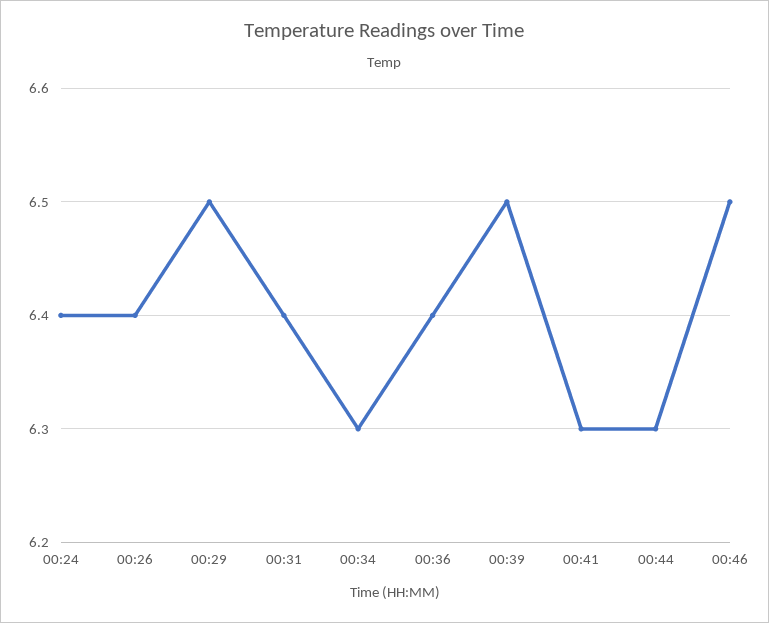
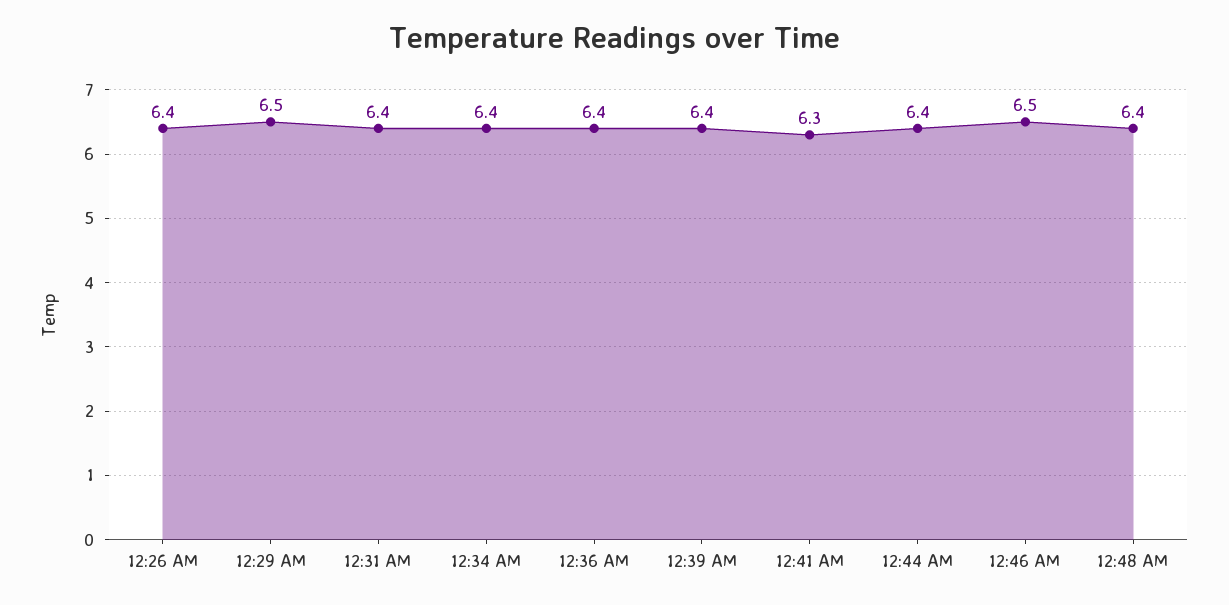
00:24: 6.4 -> none
00:34: 6.3 -> 6.4
00:39: 6.5 -> 6.4
00:44: 6.3 -> 6.4
12:48 AM: none -> 6.4

